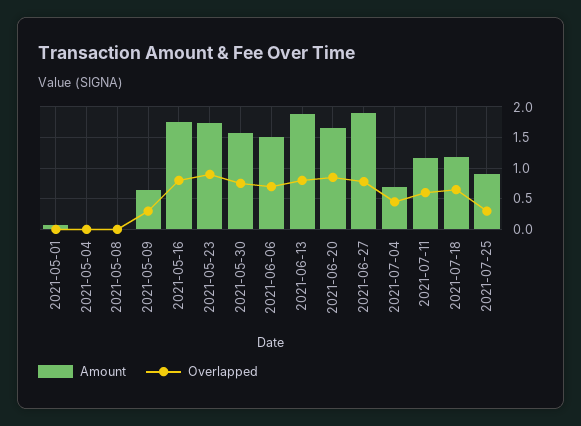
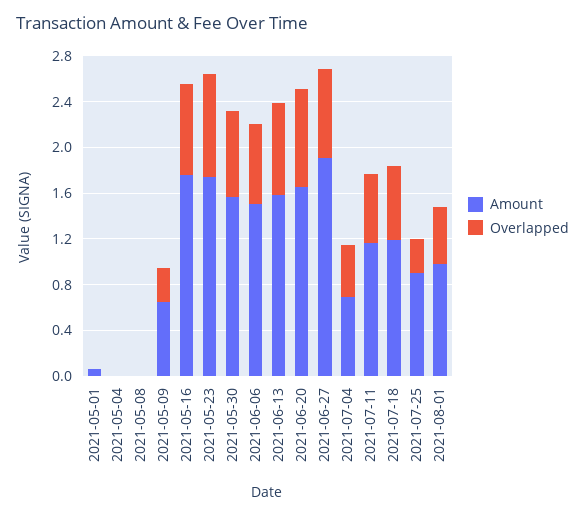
Amount, 2021-06-13: 1.9 -> 1.6
Amount, 2021-08-01: none -> 1
Overlapped, 2021-08-01: none -> 0.5

